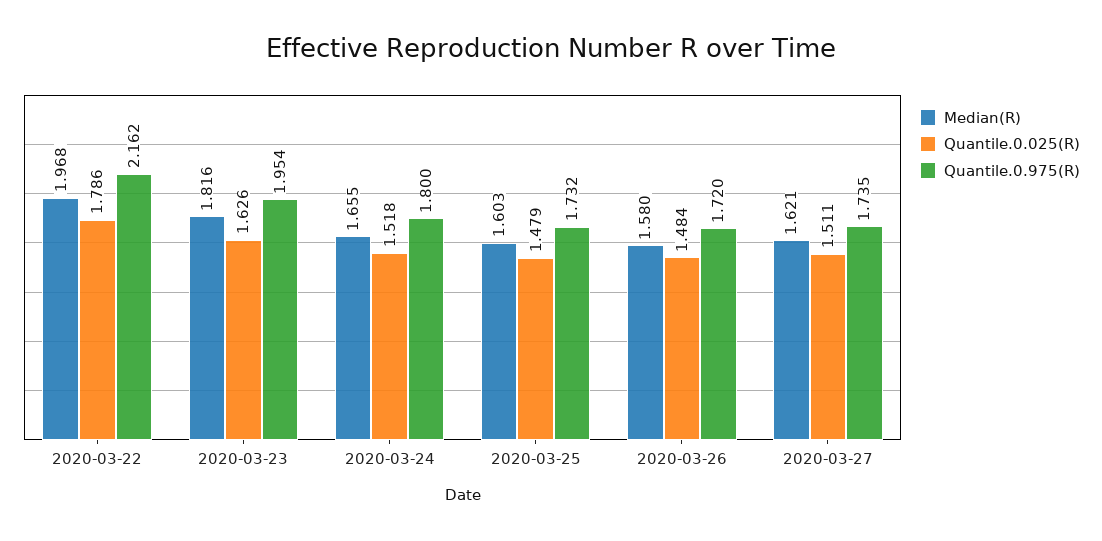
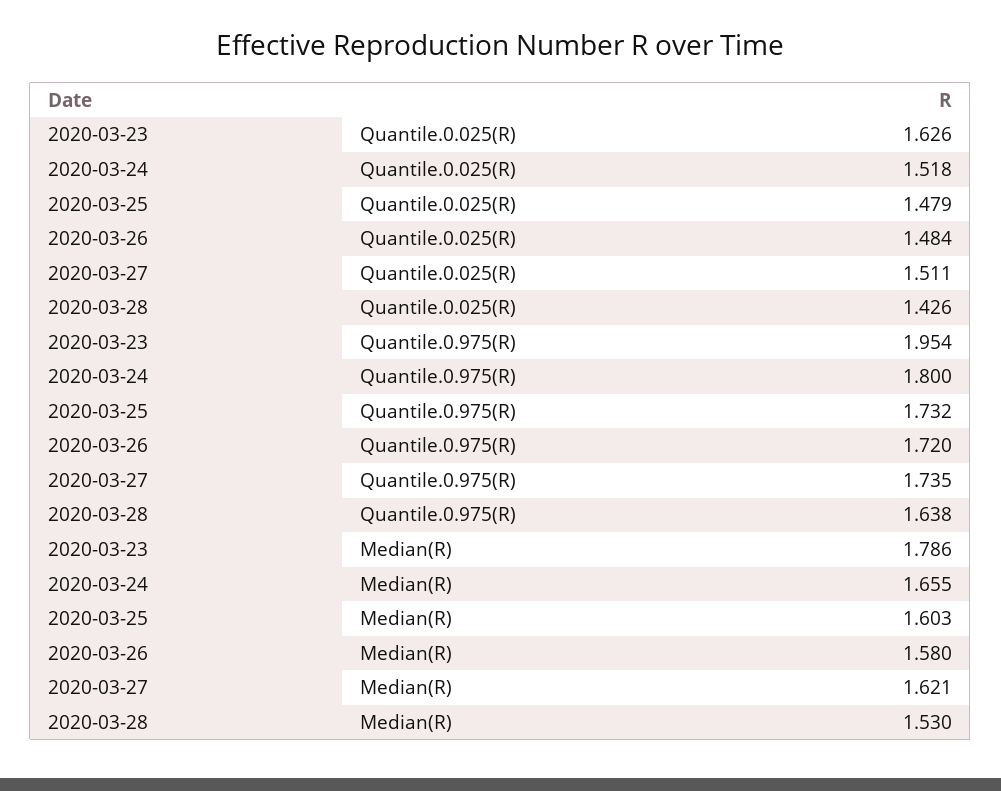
Median(R), 2020-03-22: 1.968 -> none
Quantile.0.025(R), 2020-03-22: 1.786 -> none
Quantile.0.975(R), 2020-03-22: 2.162 -> none
Median(R), 2020-03-23: 1.816 -> 1.786
Quantile.0.025(R), 2020-03-28: none -> 1.426
Quantile.0.975(R), 2020-03-28: none -> 1.638
Median(R), 2020-03-28: none -> 1.53

